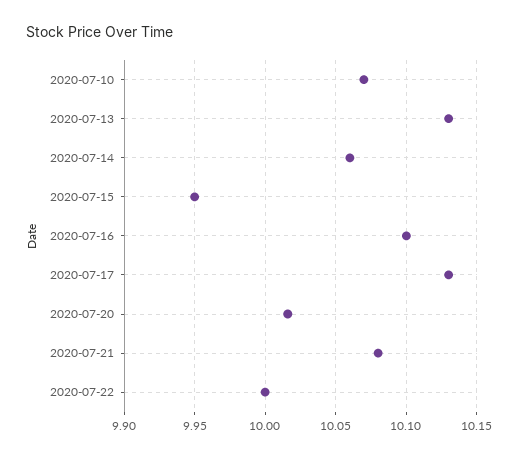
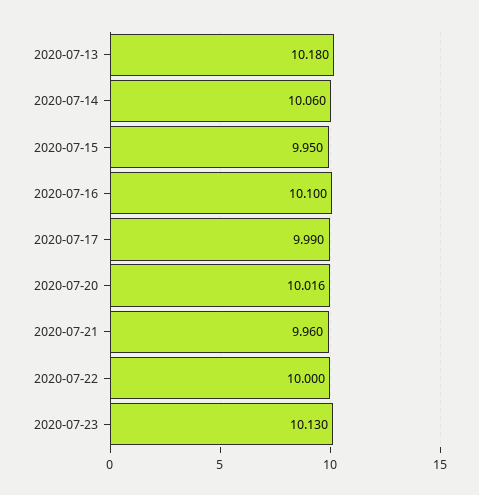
2020-07-10: 10.07 -> none
2020-07-13: 10.13 -> 10.18
2020-07-17: 10.13 -> 9.99
2020-07-21: 10.08 -> 9.96
2020-07-23: none -> 10.13

